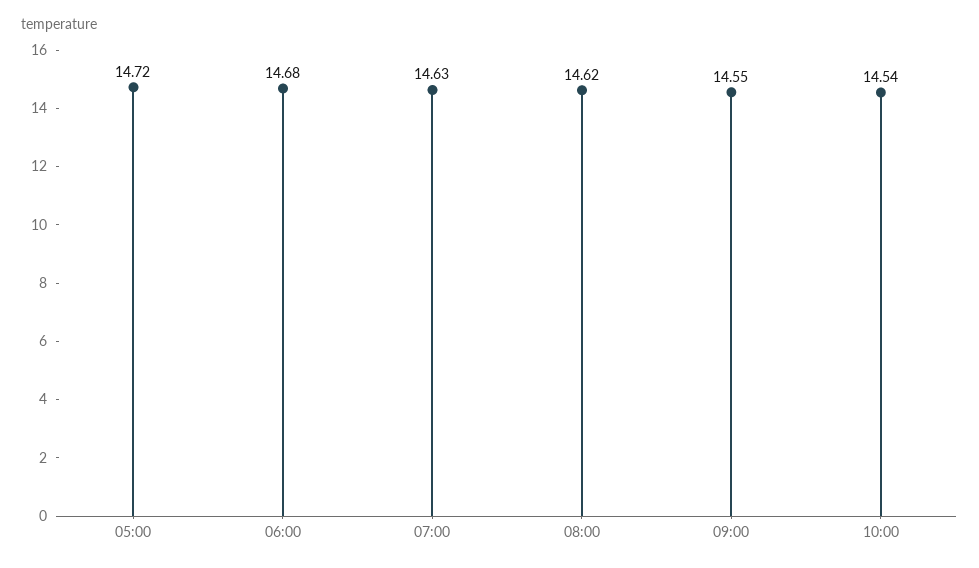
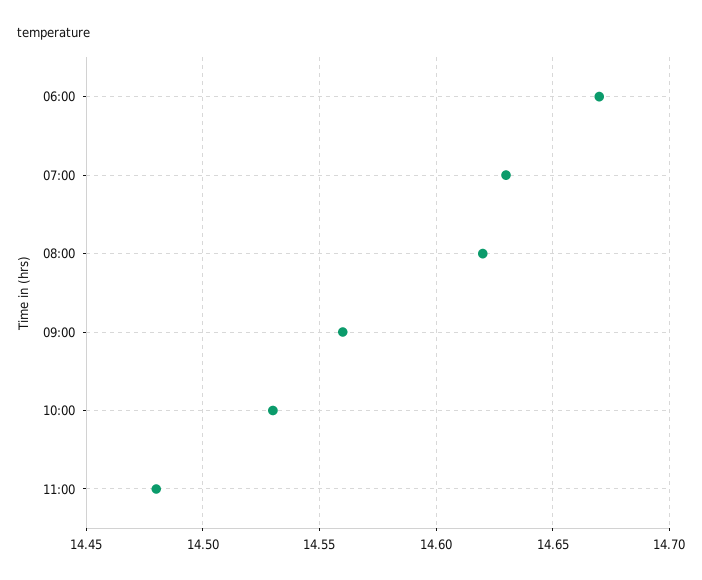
05:00: 14.72 -> none
06:00: 14.68 -> 14.67
09:00: 14.55 -> 14.56
10:00: 14.54 -> 14.53
11:00: none -> 14.48

